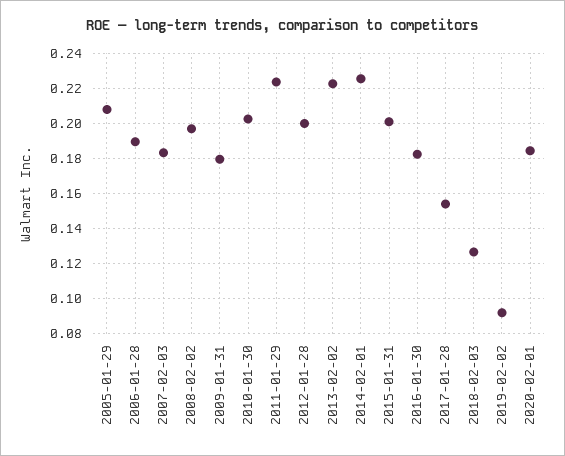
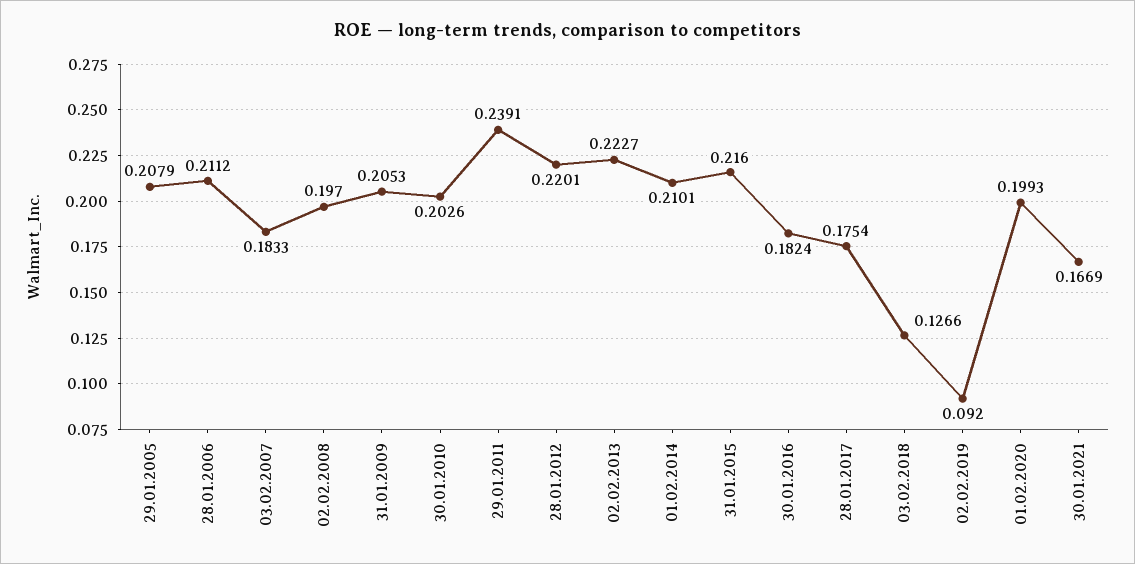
2006-01-28: 0.19 -> 0.2112
2009-01-31: 0.18 -> 0.2053
2011-01-29: 0.225 -> 0.2391
2012-01-28: 0.2 -> 0.2201
2014-02-01: 0.225 -> 0.2101
2015-01-31: 0.2 -> 0.216
2017-01-28: 0.155 -> 0.1754
2020-02-01: 0.185 -> 0.1993
30.01.2021: none -> 0.1669

